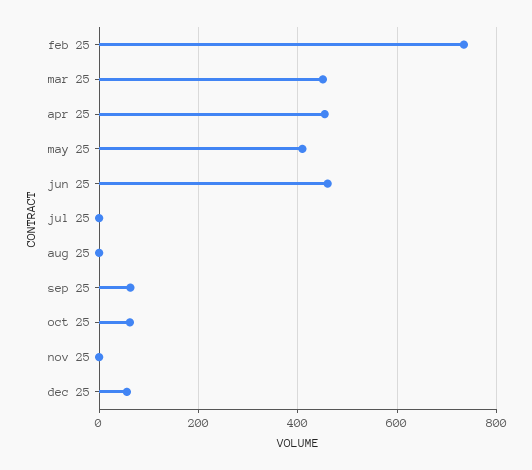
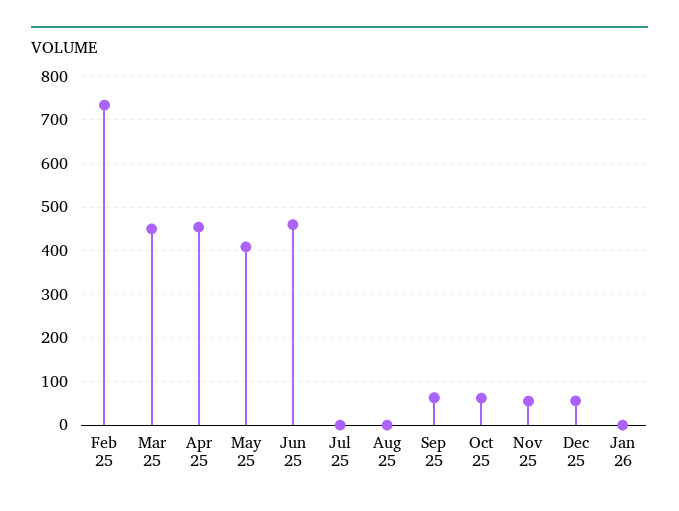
nov 25: 0 -> 60
Jan 26: none -> 0

